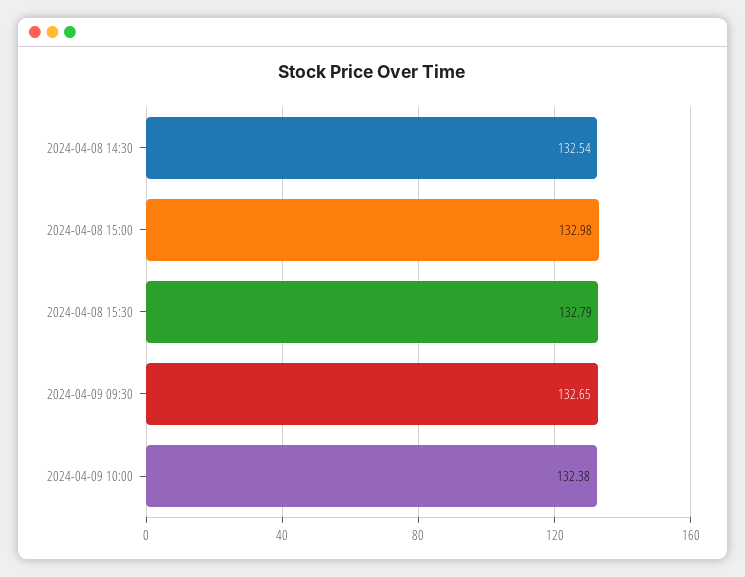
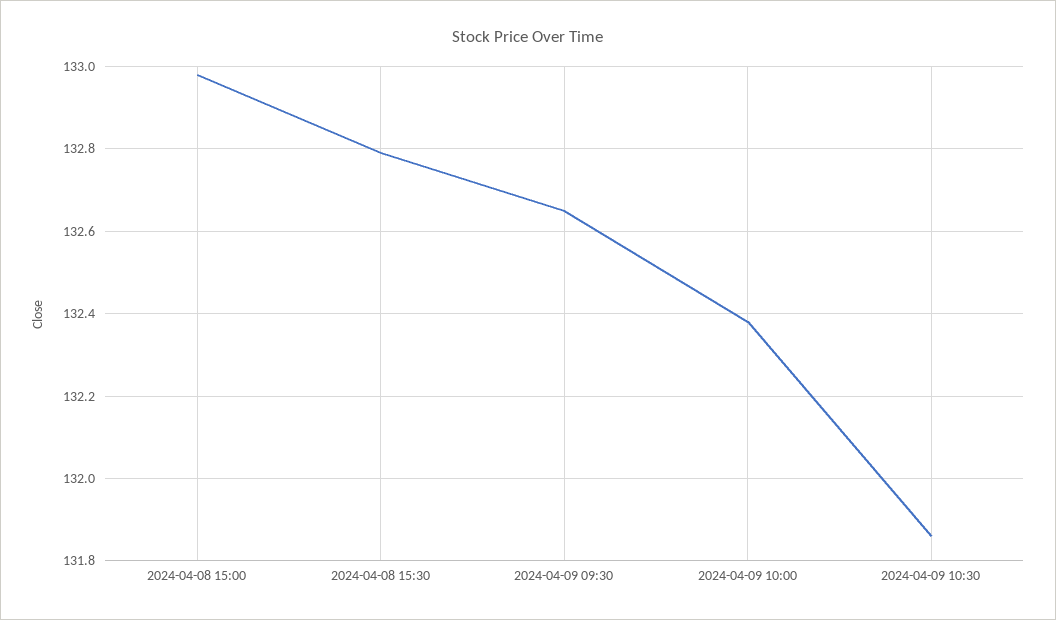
2024-04-08 14:30: 132.54 -> none
2024-04-09 10:30: none -> 131.85

